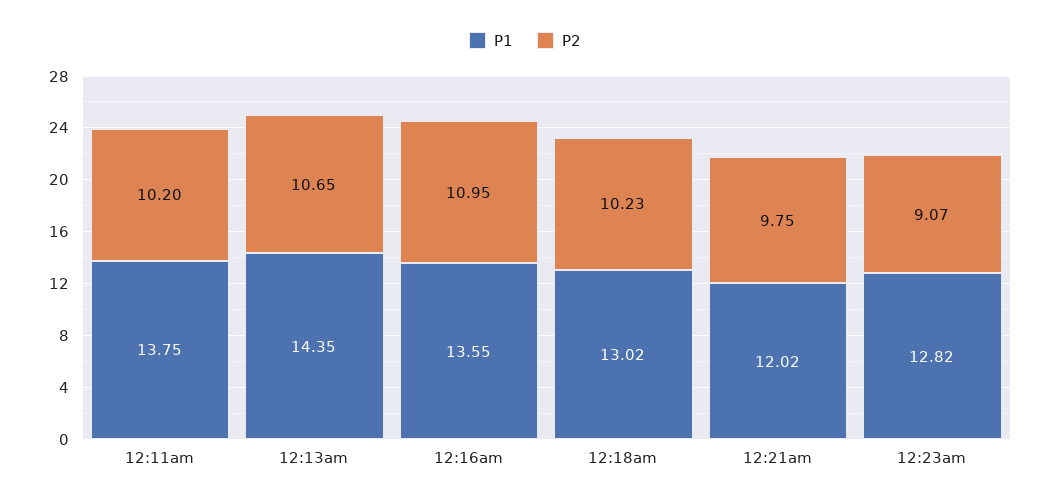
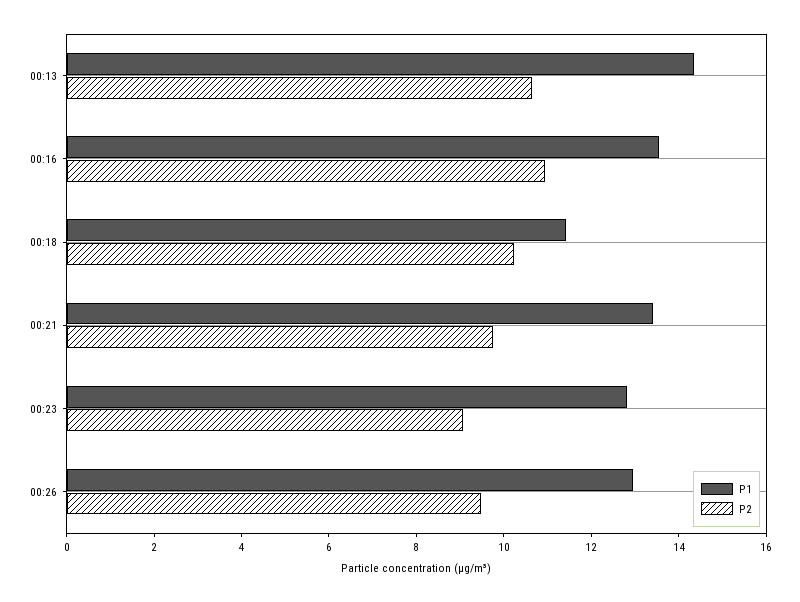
P1, 12:11am: 13.75 -> none
P2, 12:11am: 10.2 -> none
P1, 12:18am: 13.02 -> 11.5
P1, 12:21am: 12.02 -> 13.5
P1, 00:26: none -> 13
P2, 00:26: none -> 9.5

